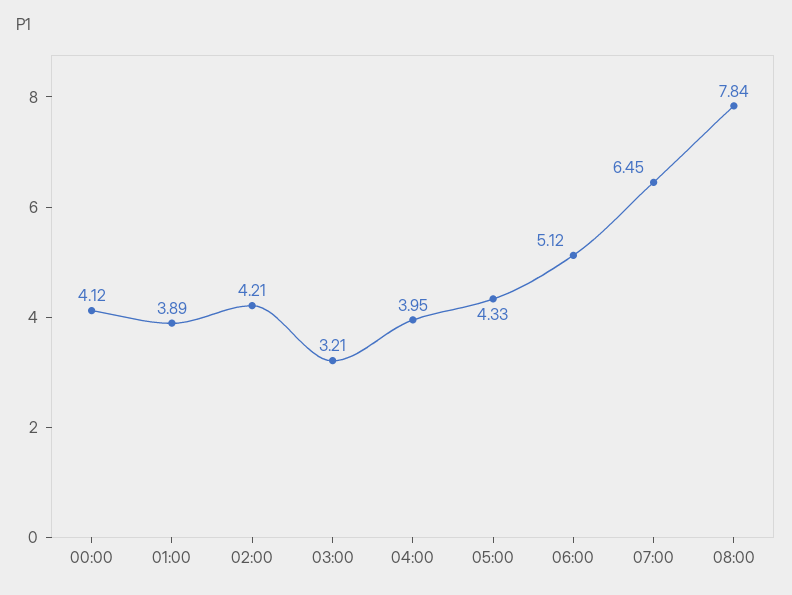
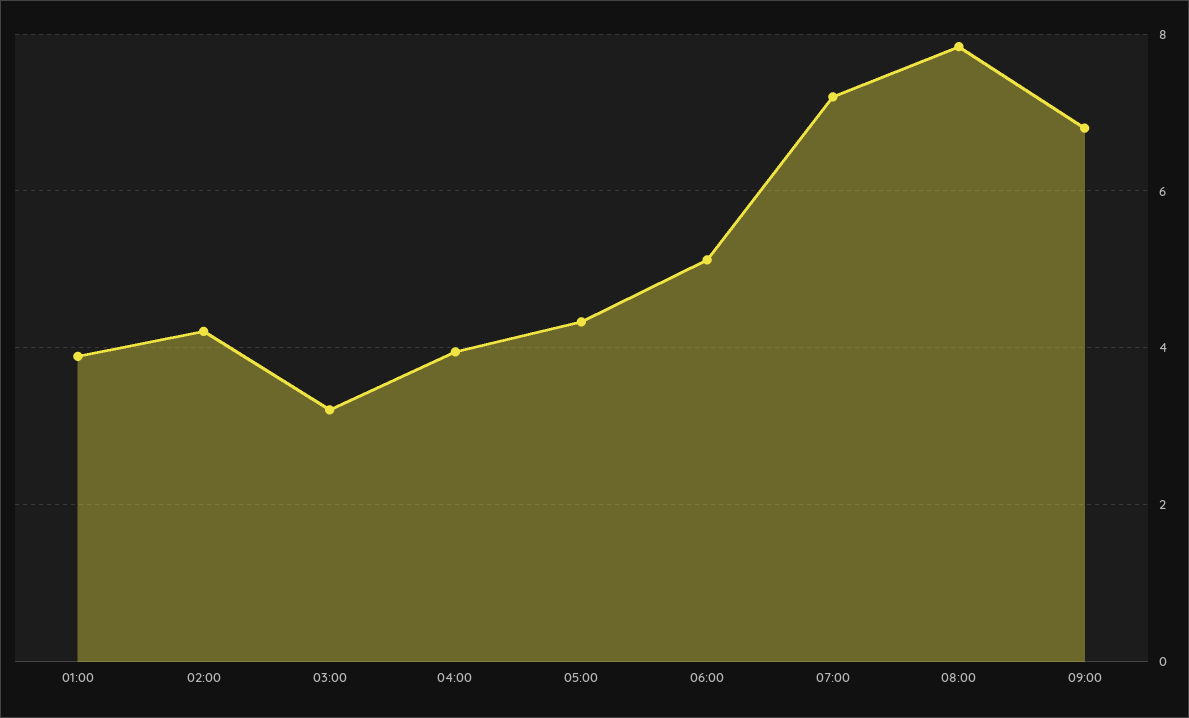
00:00: 4.12 -> none
07:00: 6.45 -> 7.2
09:00: none -> 6.8

